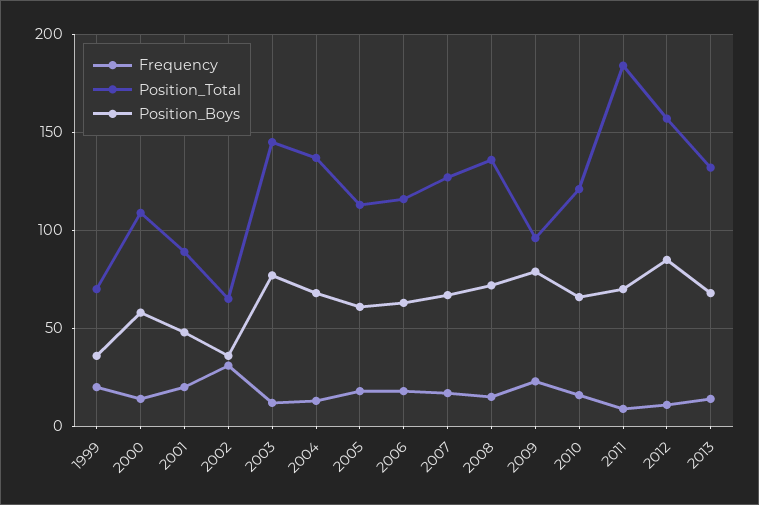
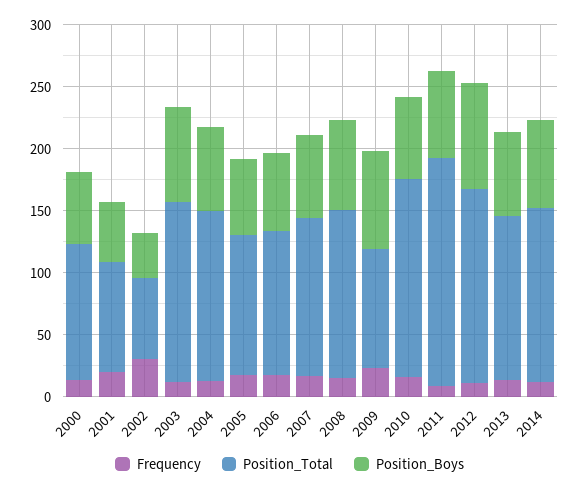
Frequency, 1999: 20 -> none
Position_Total, 1999: 70 -> none
Position_Boys, 1999: 35 -> none
Position_Total, 2010: 120 -> 160
Frequency, 2014: none -> 10
Position_Total, 2014: none -> 140
Position_Boys, 2014: none -> 70

